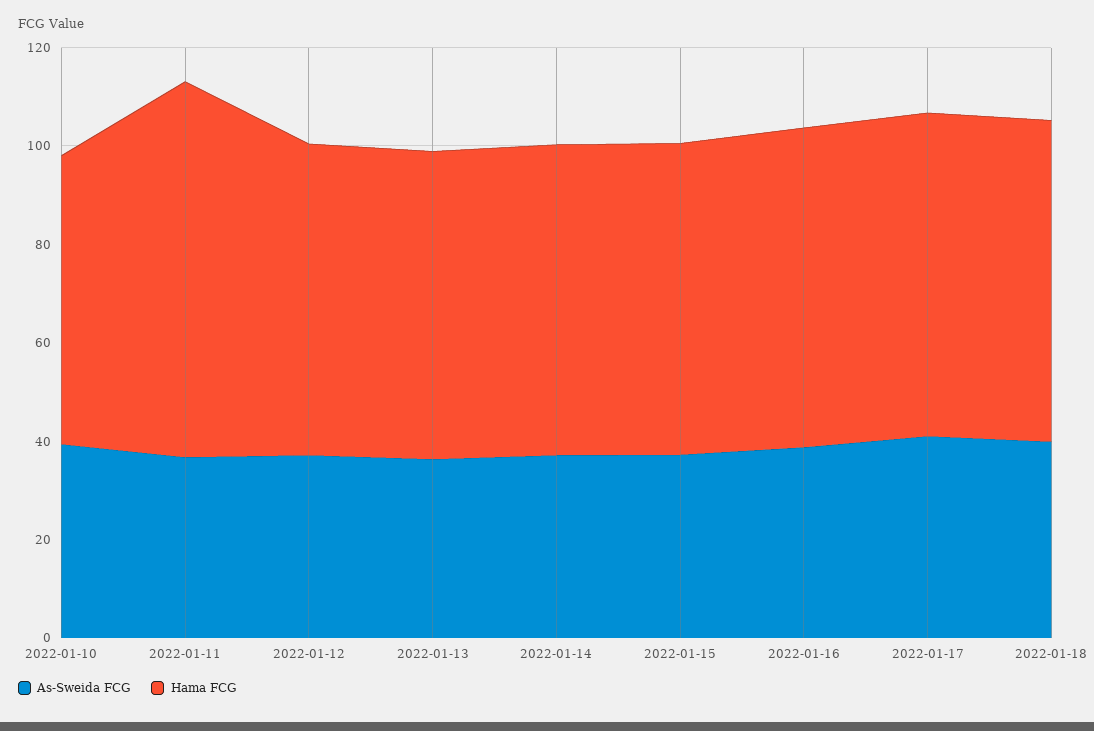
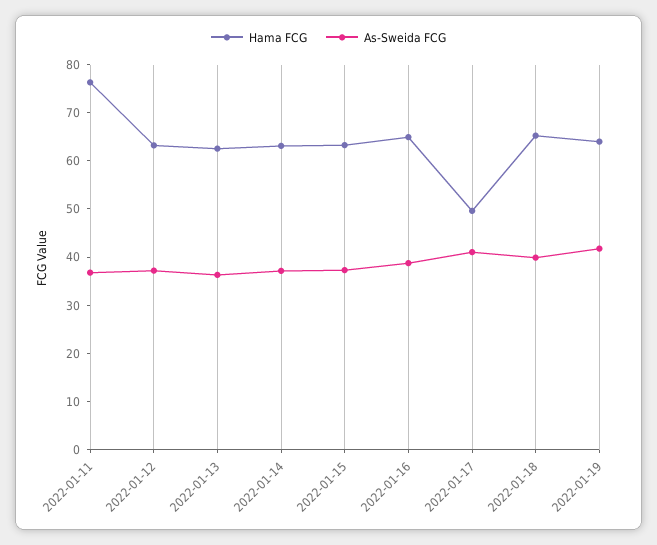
As-Sweida FCG, 2022-01-10: 40 -> none
Hama FCG, 2022-01-10: 60 -> none
Hama FCG, 2022-01-17: 65 -> 50
Hama FCG, 2022-01-19: none -> 64
As-Sweida FCG, 2022-01-19: none -> 42

